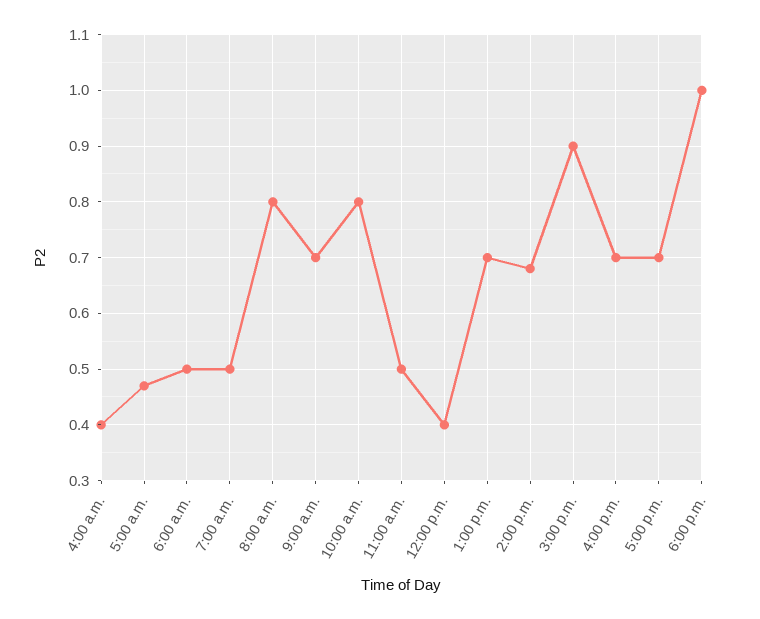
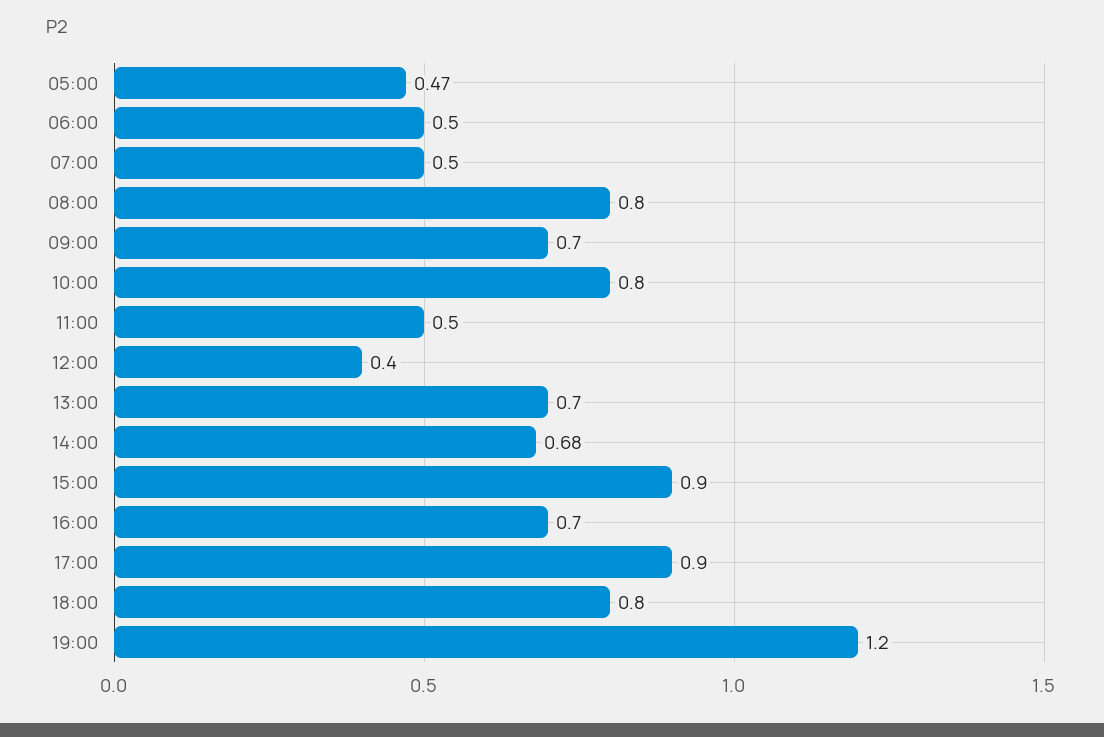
4:00 a.m.: 0.4 -> none
5:00 p.m.: 0.7 -> 0.9
6:00 p.m.: 1 -> 0.8
19:00: none -> 1.2

